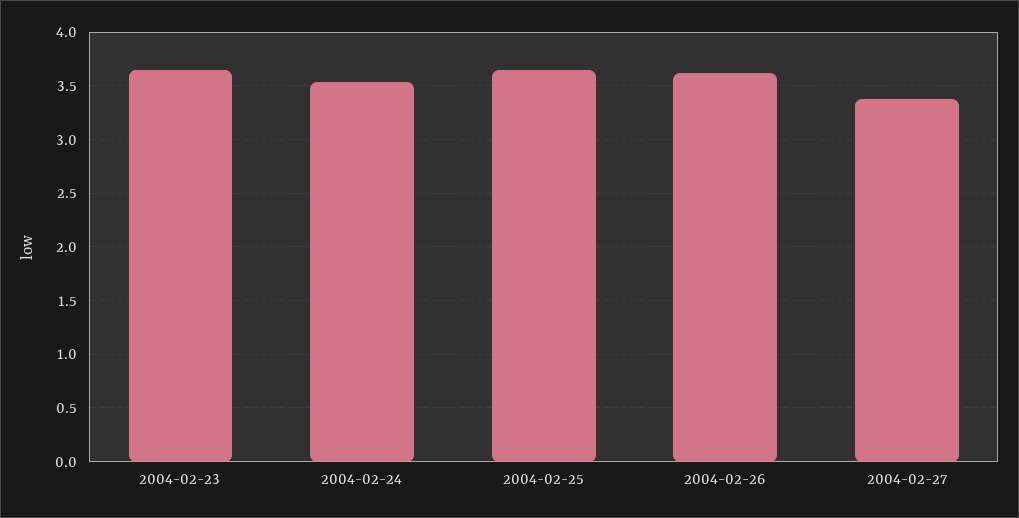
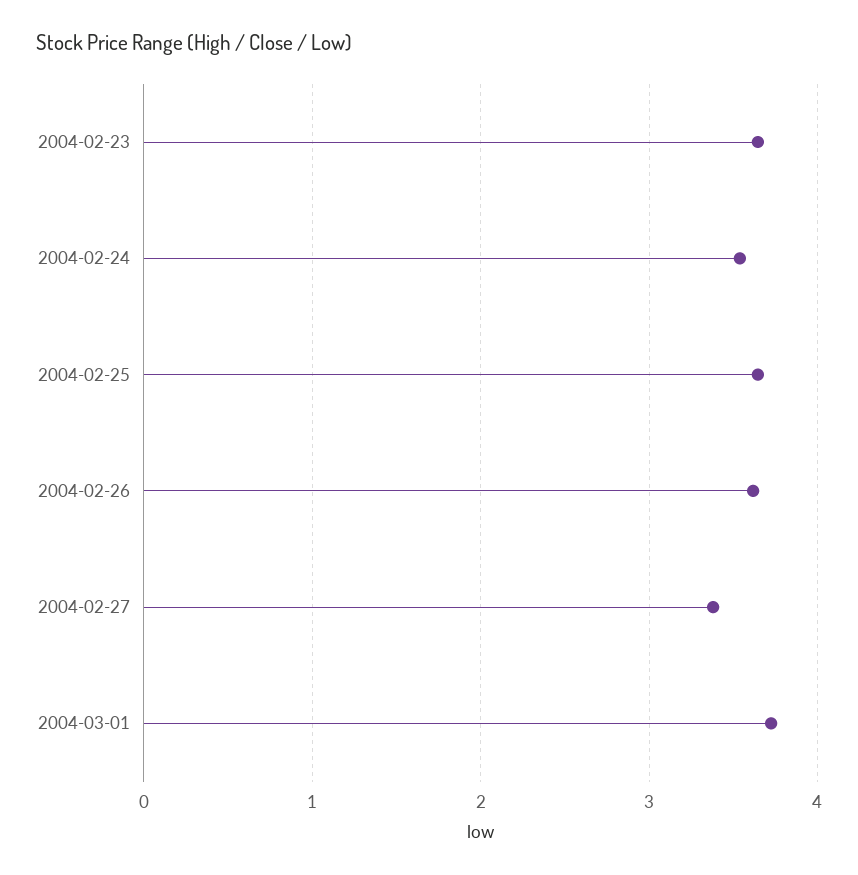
2004-03-01: none -> 3.7

